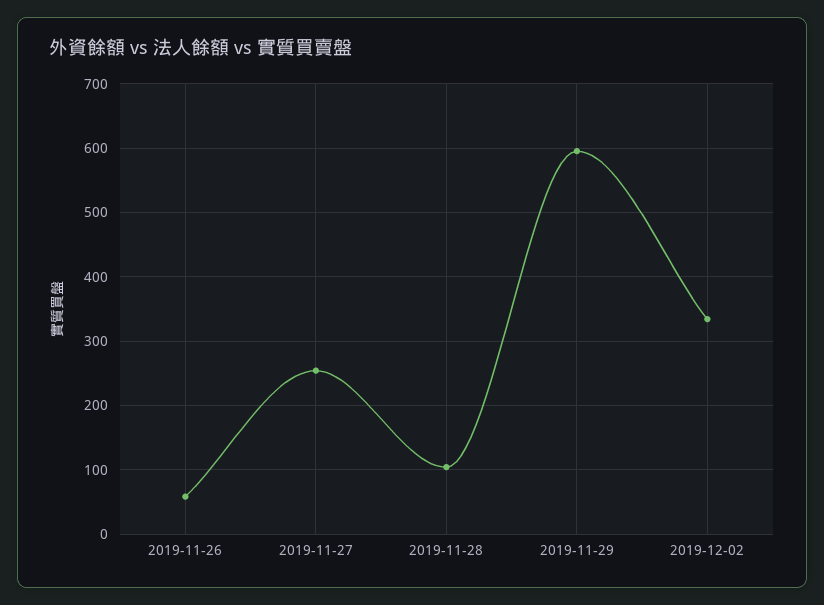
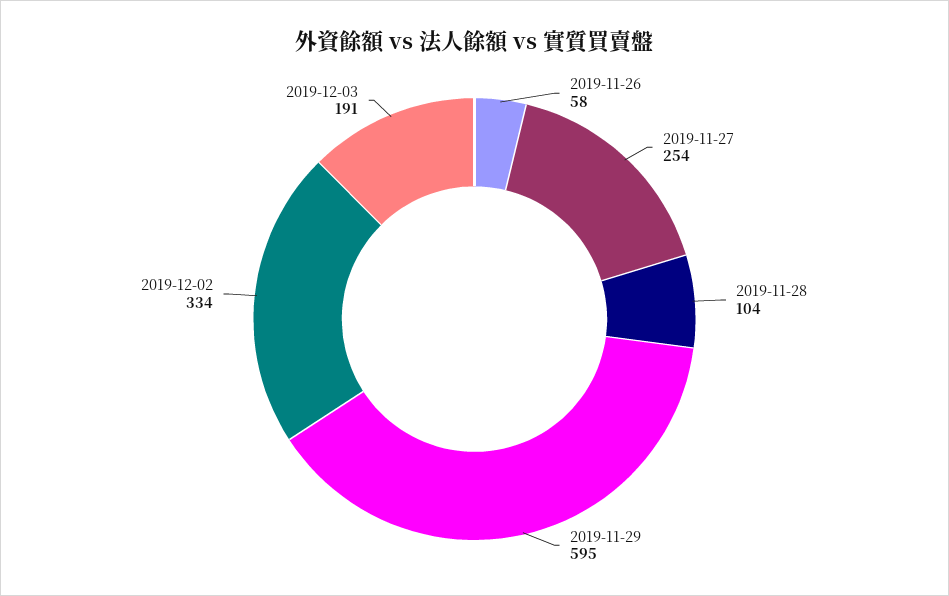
2019-12-03: none -> 191

